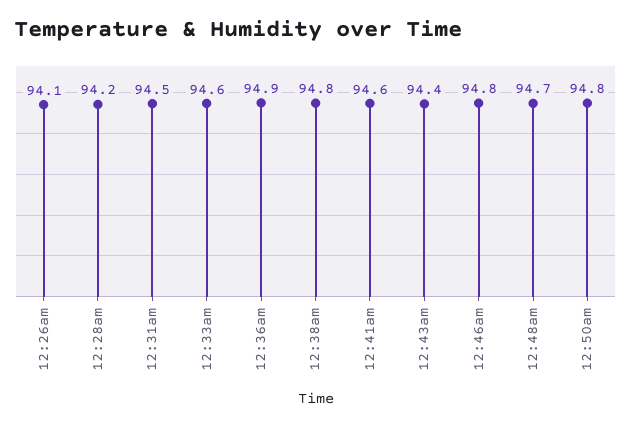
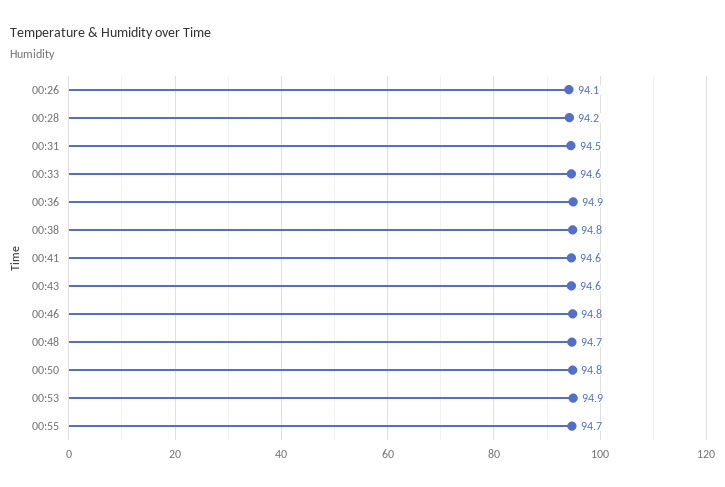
12:43am: 94.4 -> 94.6
00:53: none -> 94.9
00:55: none -> 94.7

